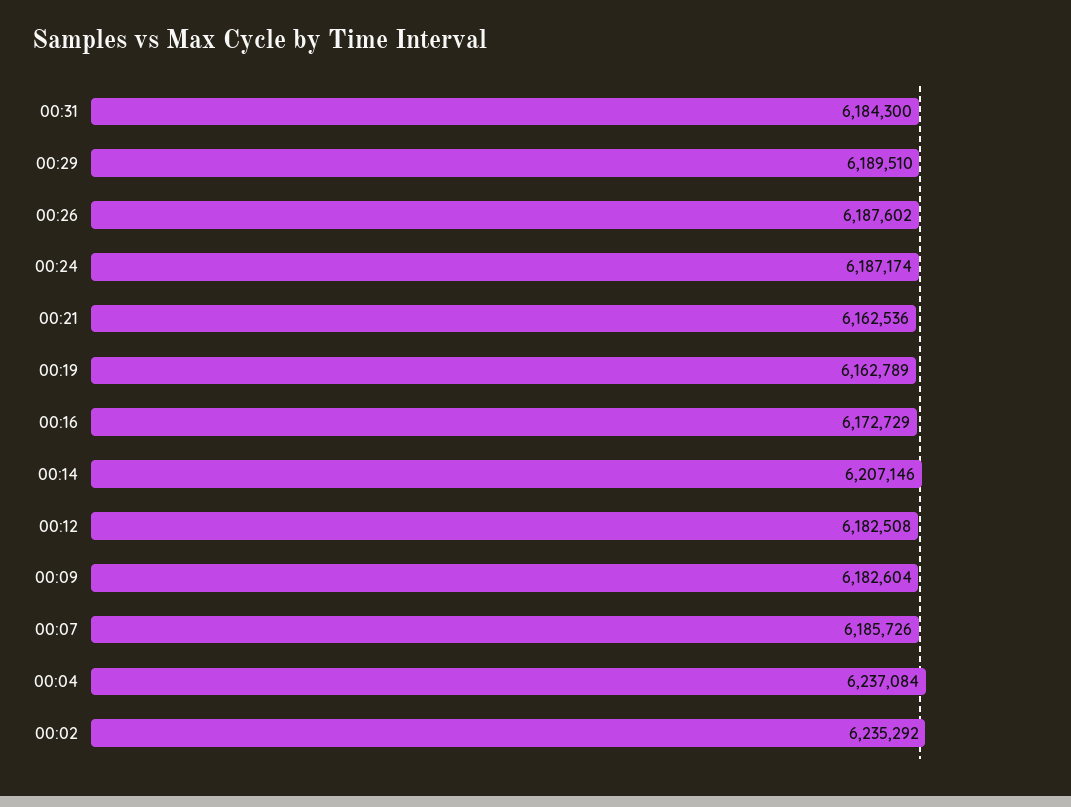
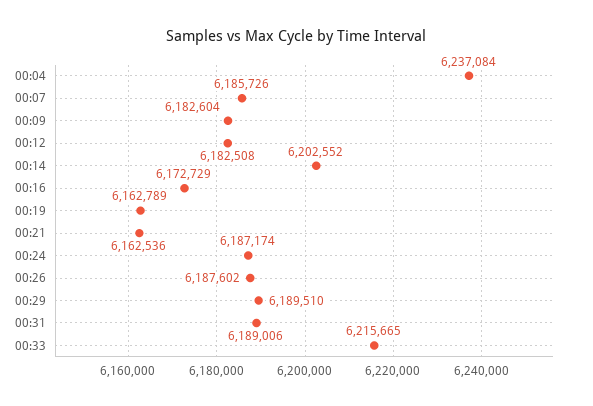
00:31: 6184300 -> 6189006
00:14: 6207146 -> 6202552
00:02: 6235292 -> none
00:33: none -> 6215665

